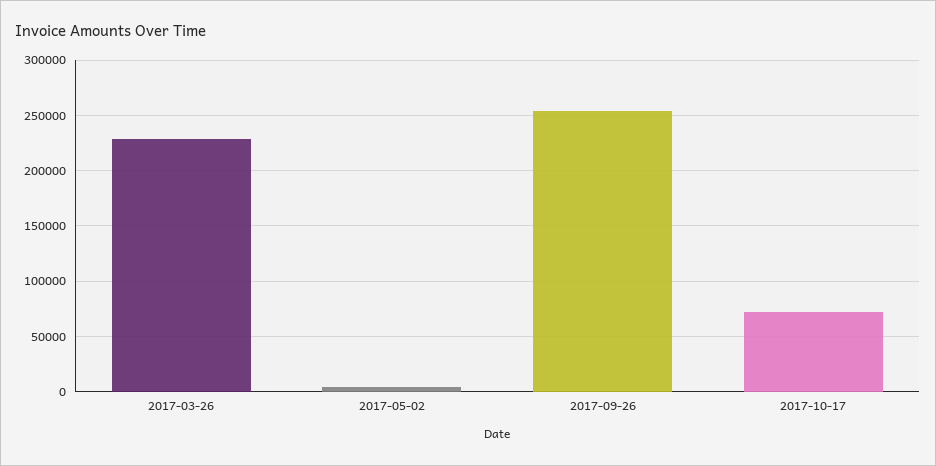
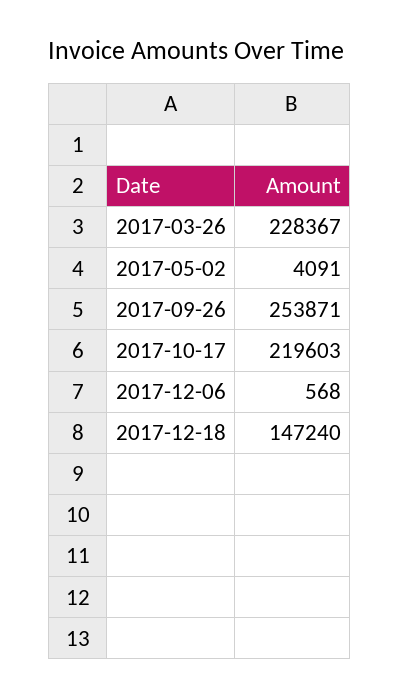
2017-10-17: 70000 -> 219603
2017-12-06: none -> 568
2017-12-18: none -> 147240

